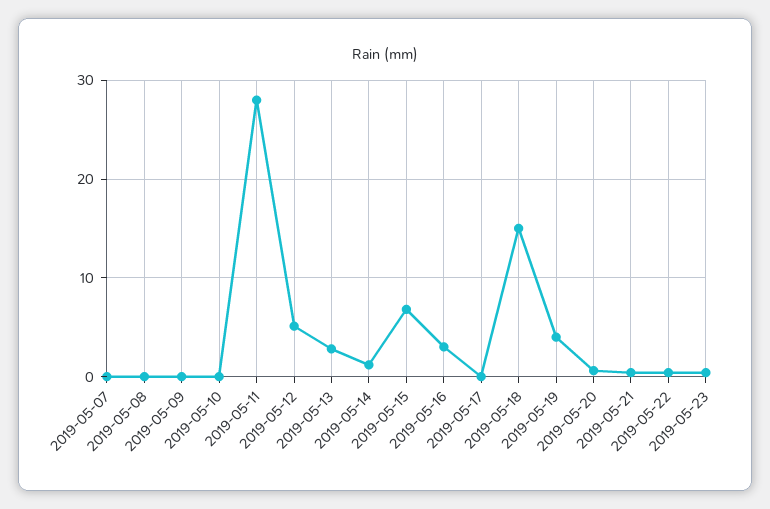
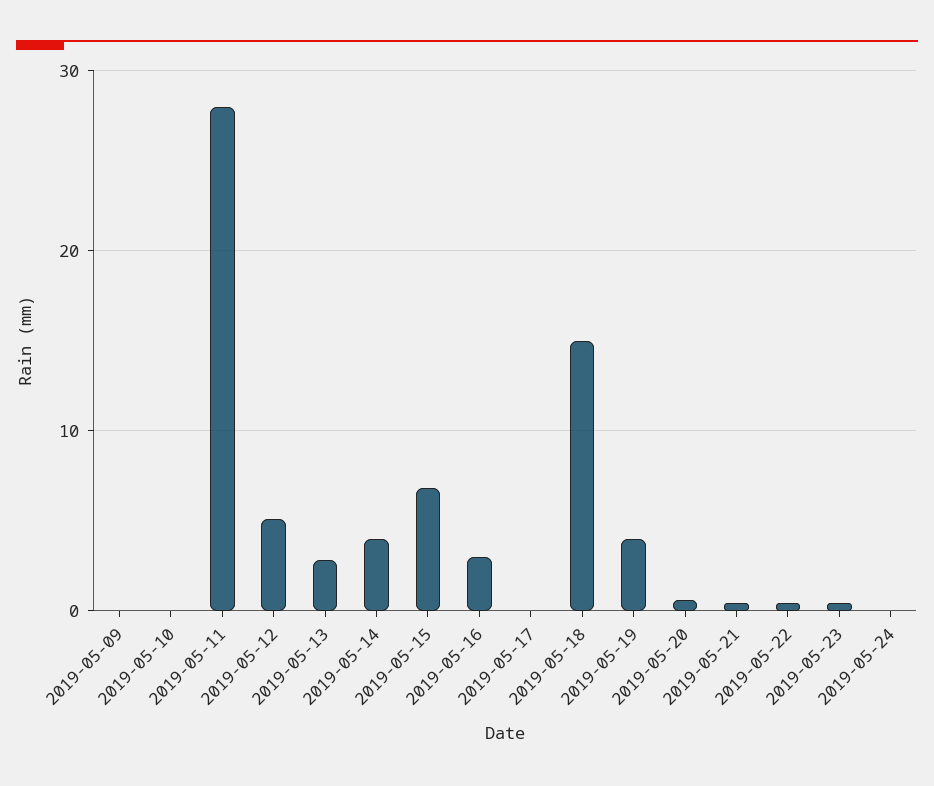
2019-05-07: 0 -> none
2019-05-08: 0 -> none
2019-05-14: 1 -> 4
2019-05-24: none -> 0

